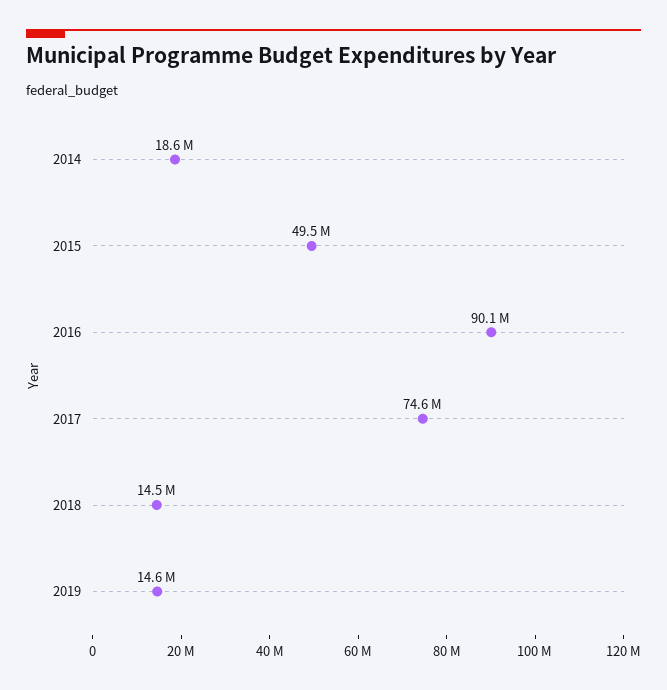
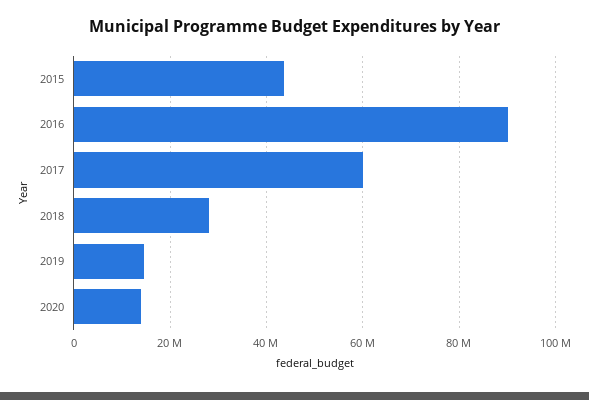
2014: 18600000 -> none
2015: 49500000 -> 44000000
2017: 74600000 -> 60000000
2018: 14500000 -> 28000000
2020: none -> 14000000

